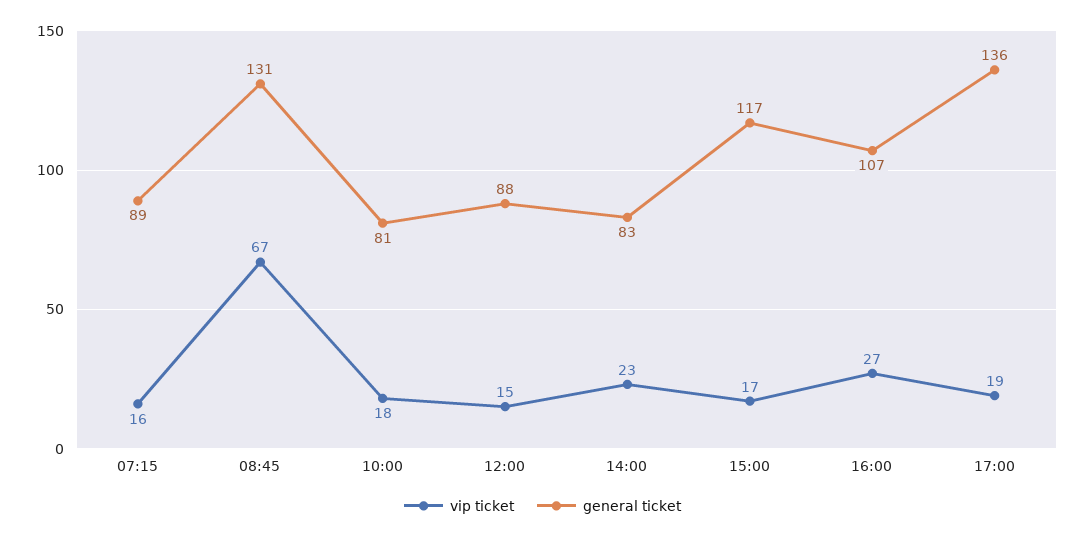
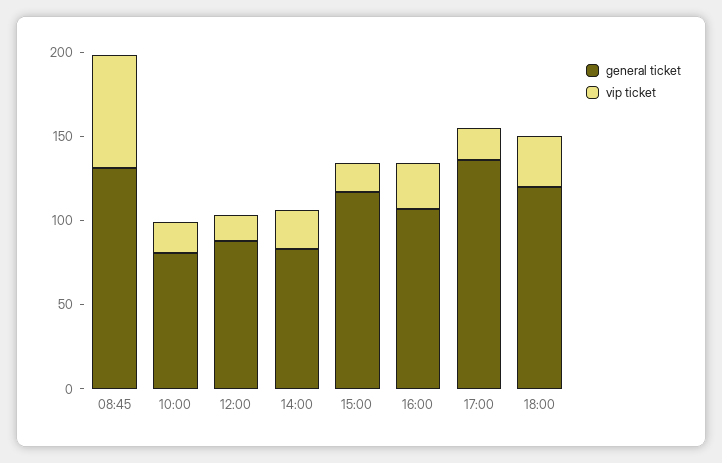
vip ticket, 07:15: 16 -> none
general ticket, 07:15: 89 -> none
general ticket, 18:00: none -> 120
vip ticket, 18:00: none -> 30

